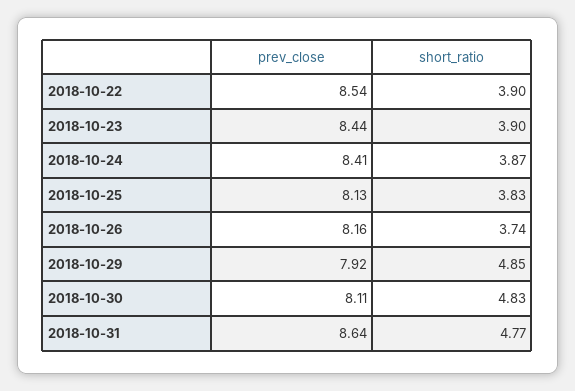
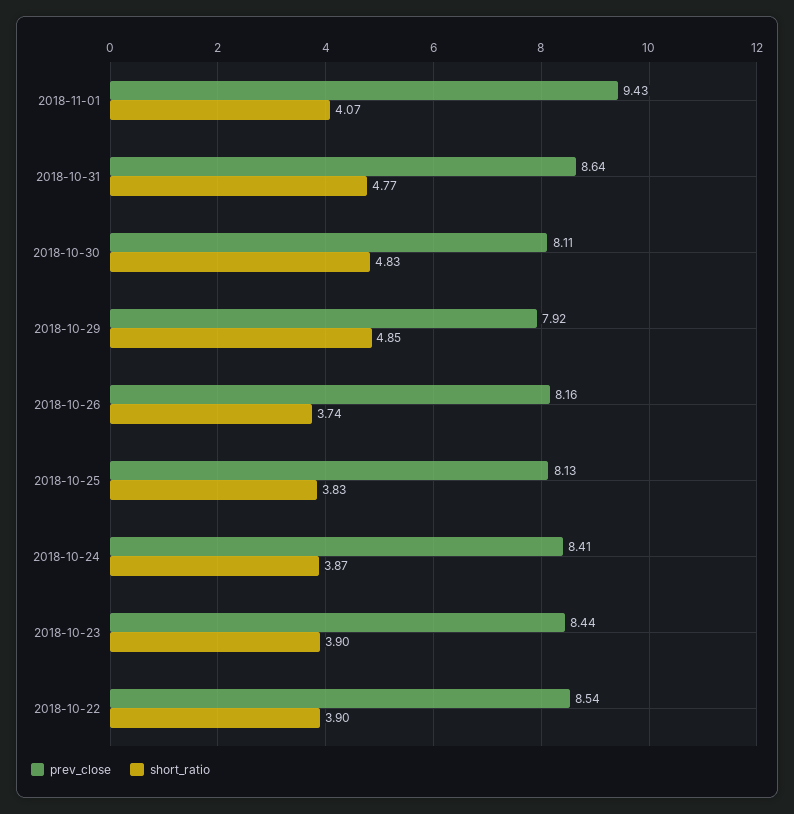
prev_close, 2018-11-01: none -> 9.43
short_ratio, 2018-11-01: none -> 4.07

